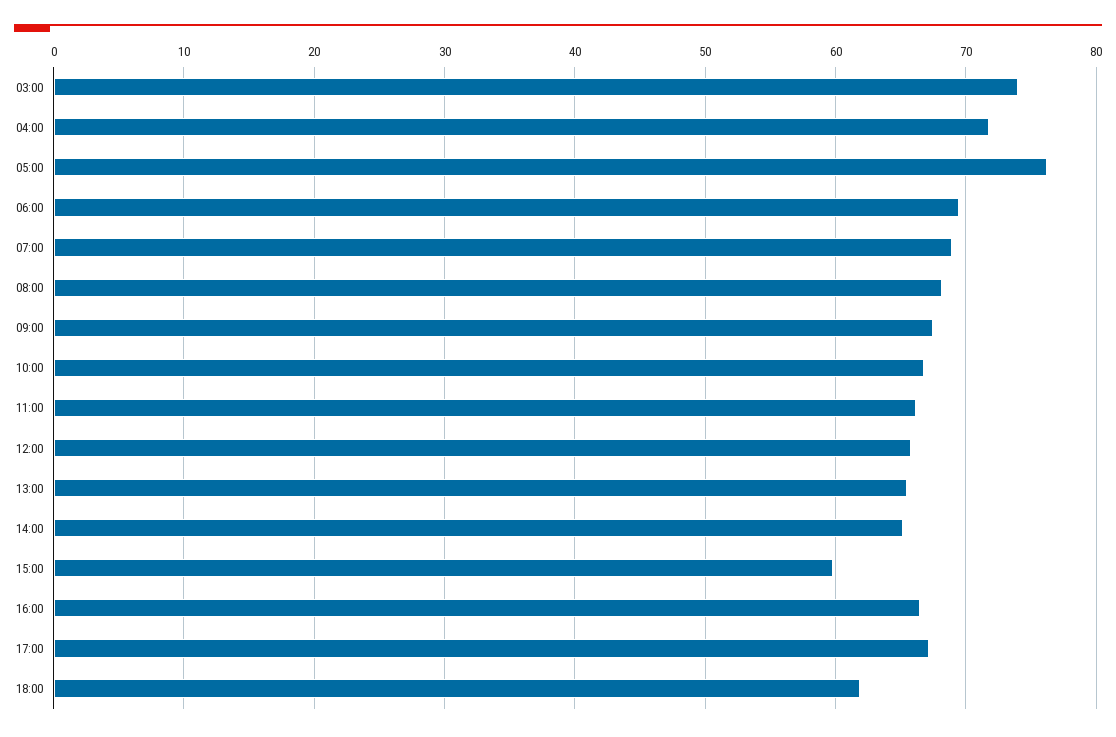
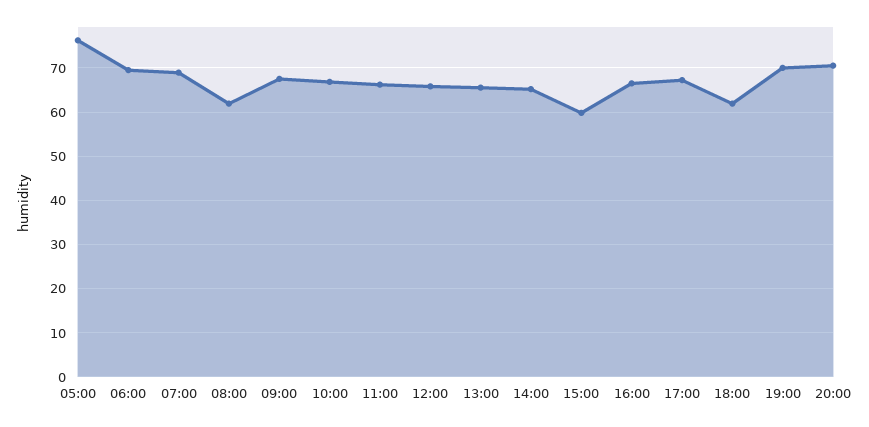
03:00: 74 -> none
04:00: 72 -> none
08:00: 68 -> 62
19:00: none -> 70
20:00: none -> 70

